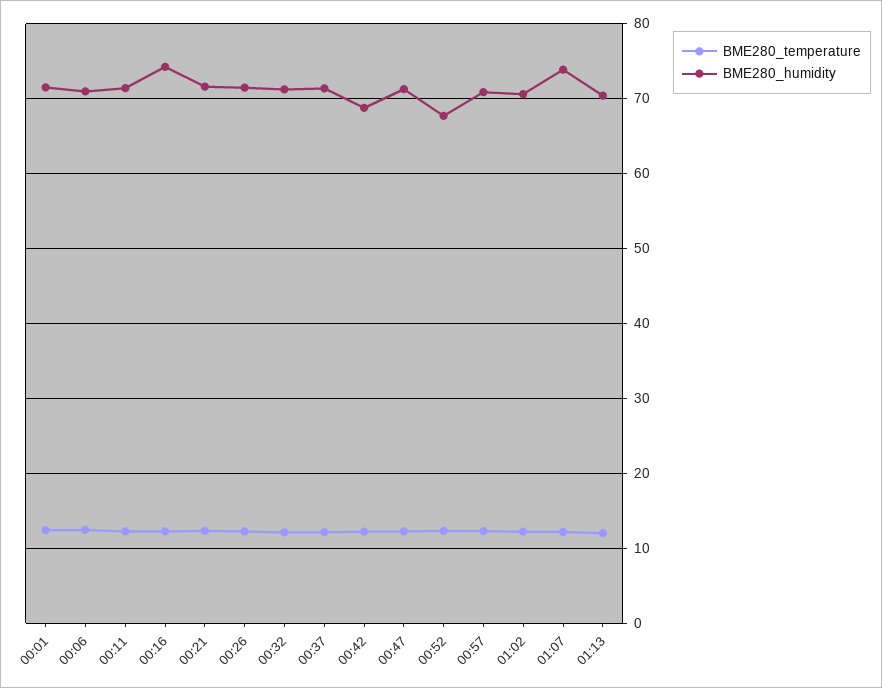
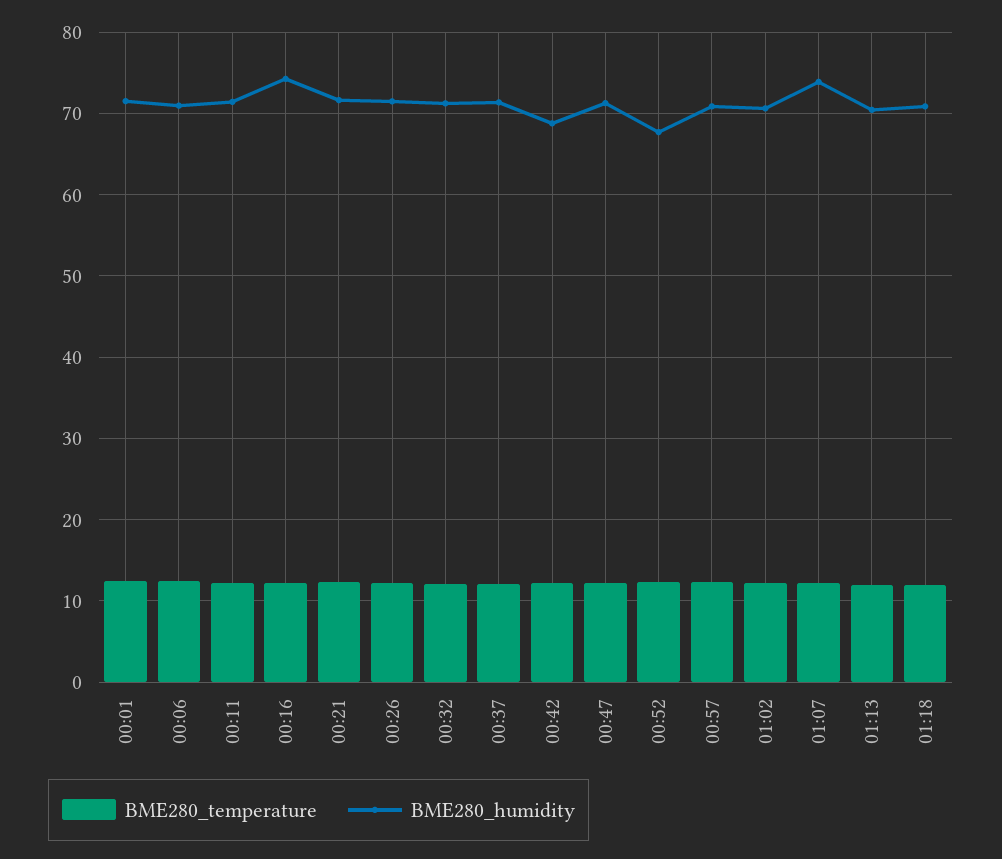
BME280_temperature, 01:18: none -> 12
BME280_humidity, 01:18: none -> 71

